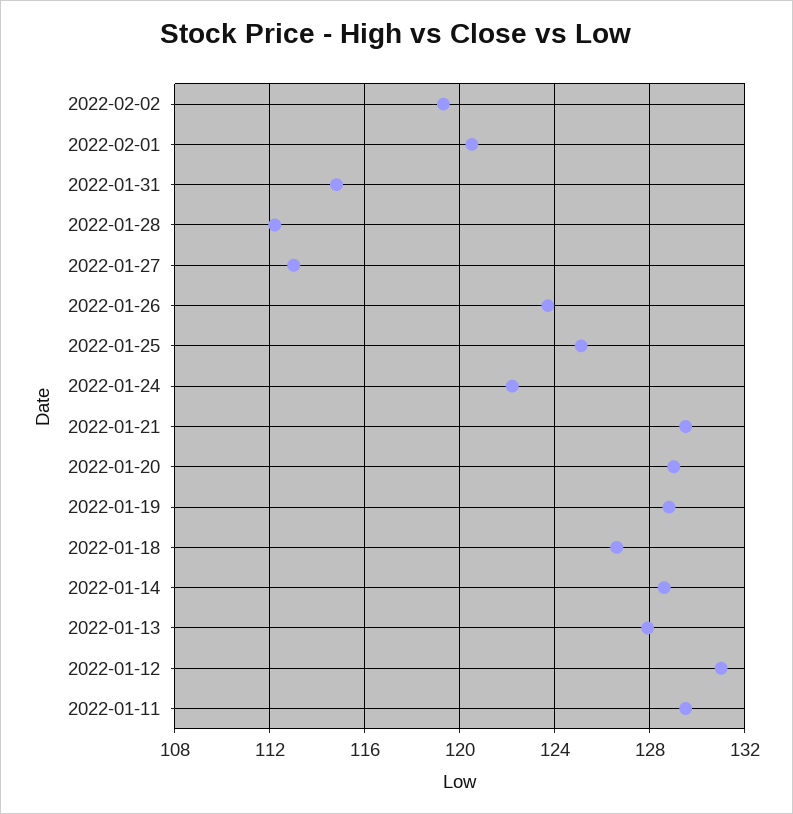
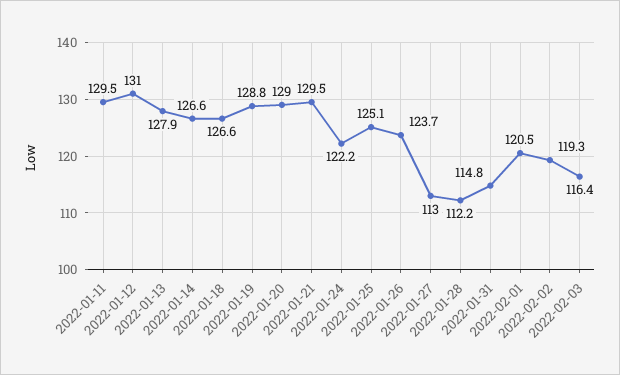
2022-01-14: 128.5 -> 126.6
2022-02-03: none -> 116.4

